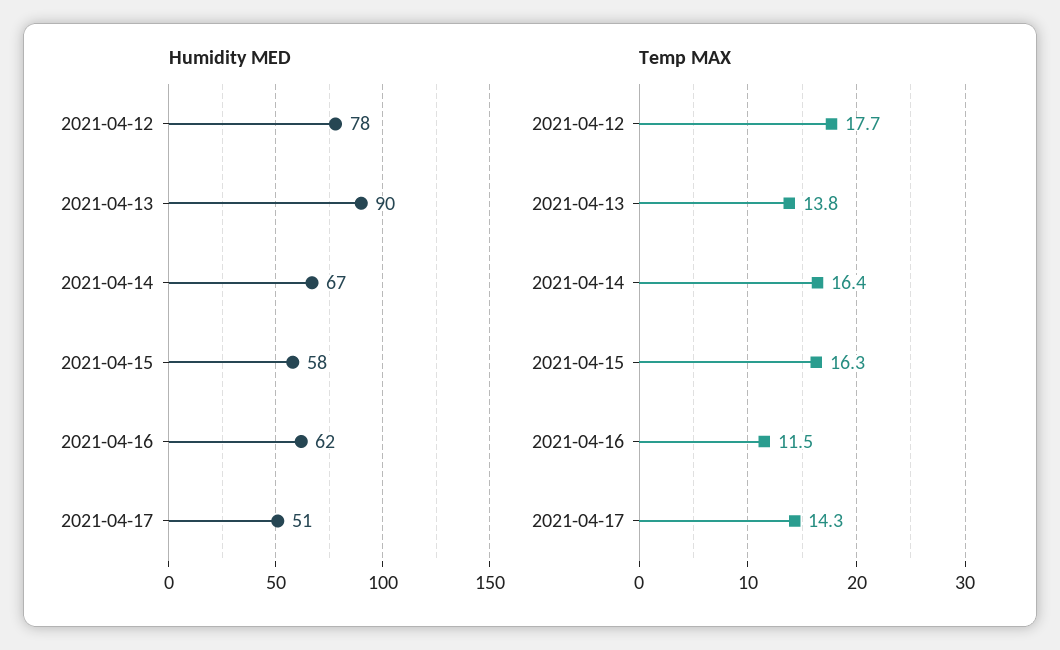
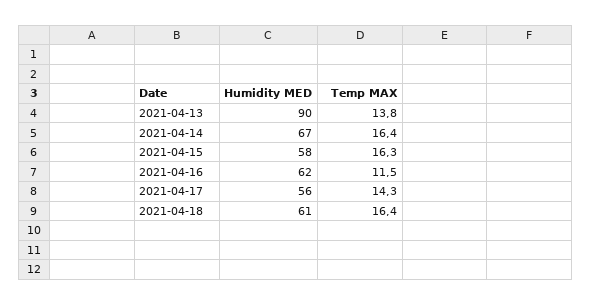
Humidity MED, 2021-04-12: 78 -> none
Humidity MED, 2021-04-17: 51 -> 56
Temp MAX, 2021-04-12: 17.7 -> none
Humidity MED, 2021-04-18: none -> 61
Temp MAX, 2021-04-18: none -> 16.4

